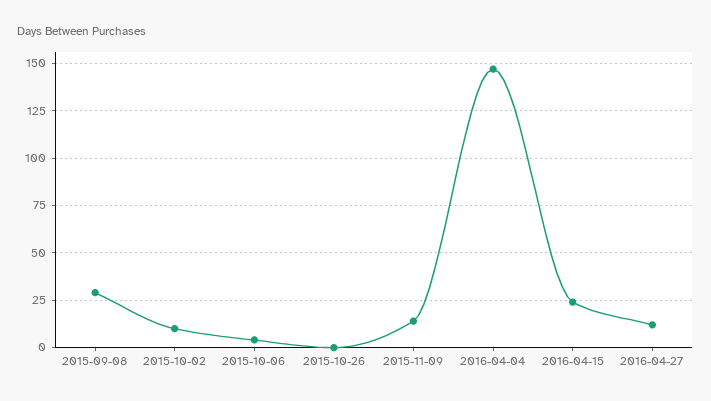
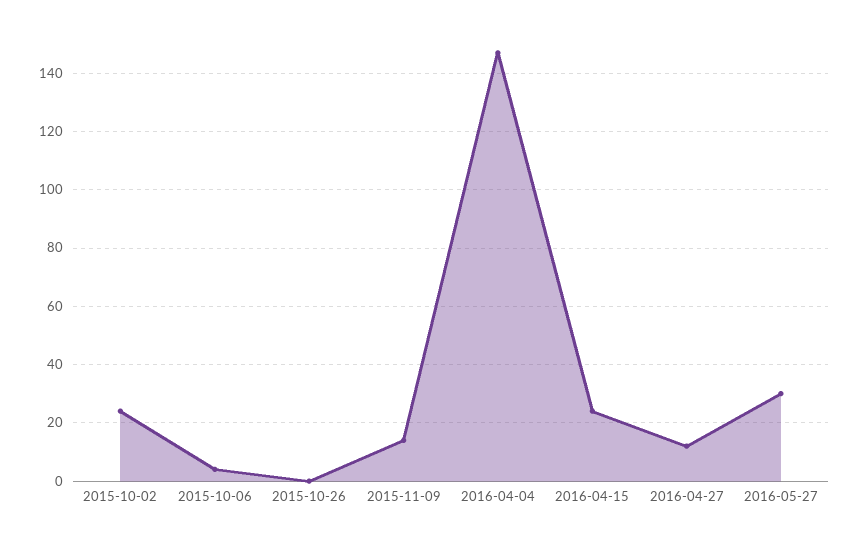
2015-09-08: 30 -> none
2015-10-02: 10 -> 25
2016-05-27: none -> 30

